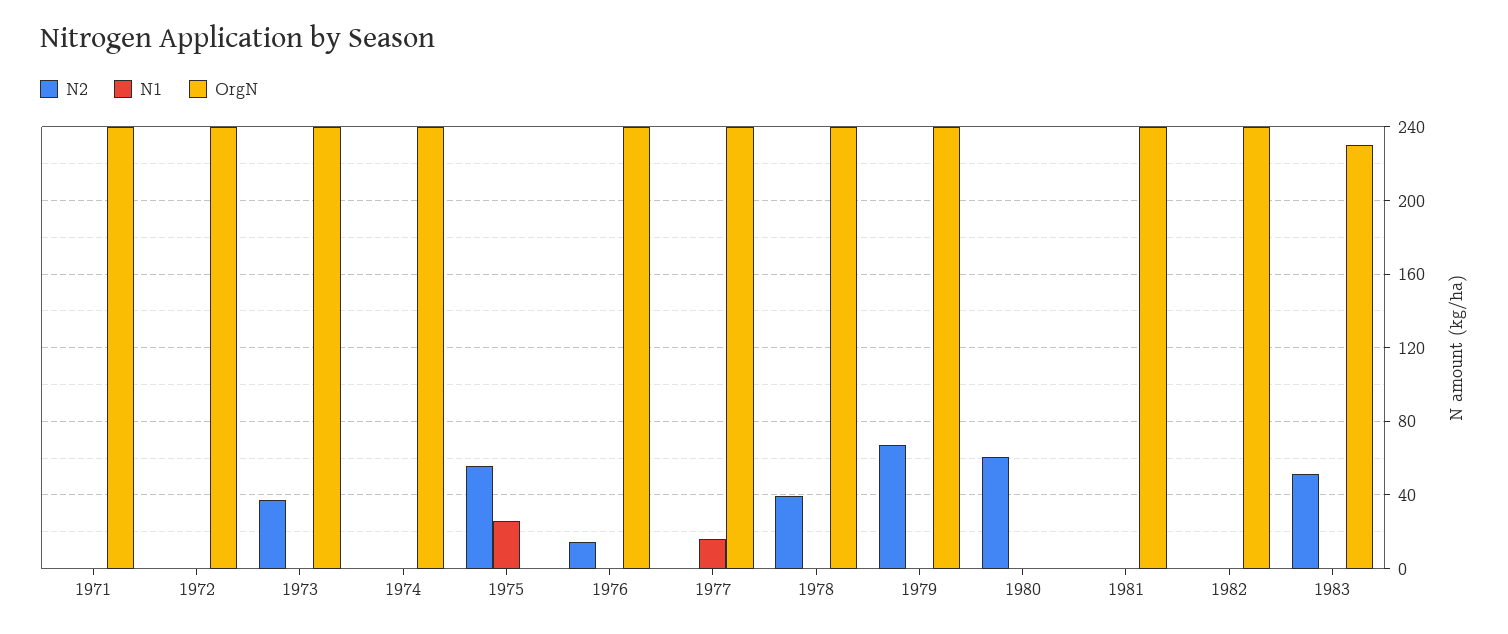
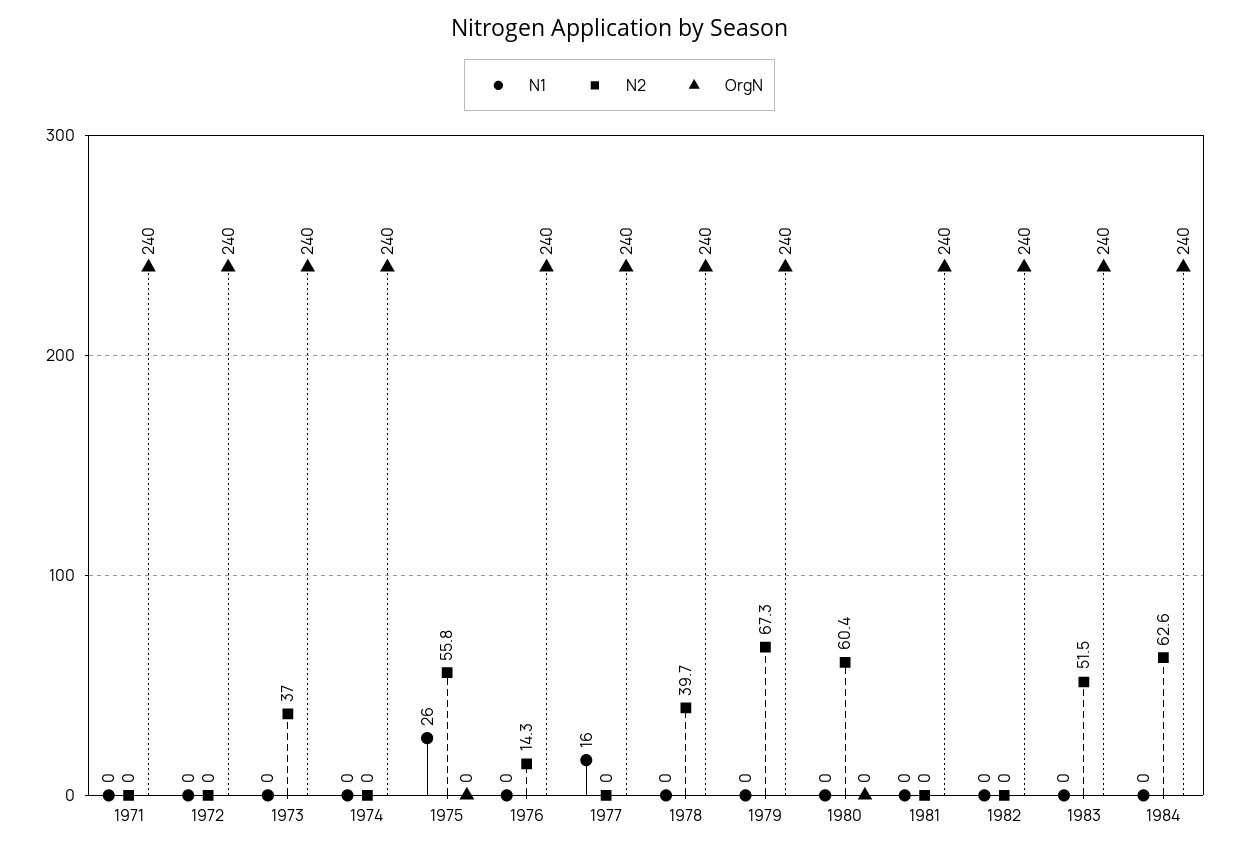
OrgN, 1983: 230 -> 240
N1, 1984: none -> 0
N2, 1984: none -> 62.6
OrgN, 1984: none -> 240

